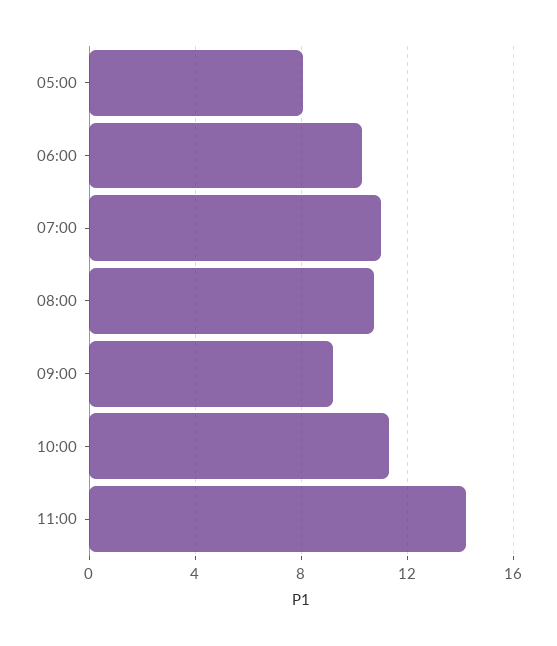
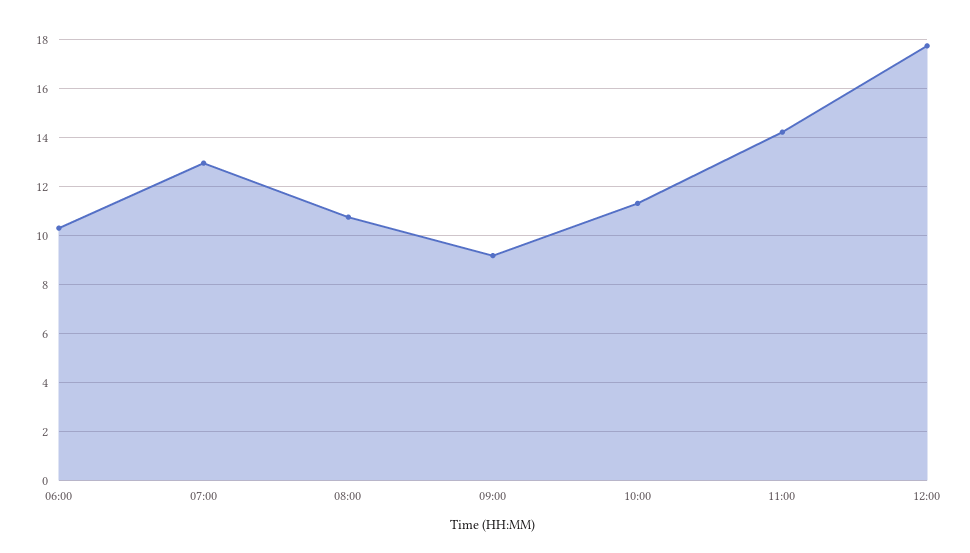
05:00: 8 -> none
07:00: 11 -> 13
12:00: none -> 17.75

